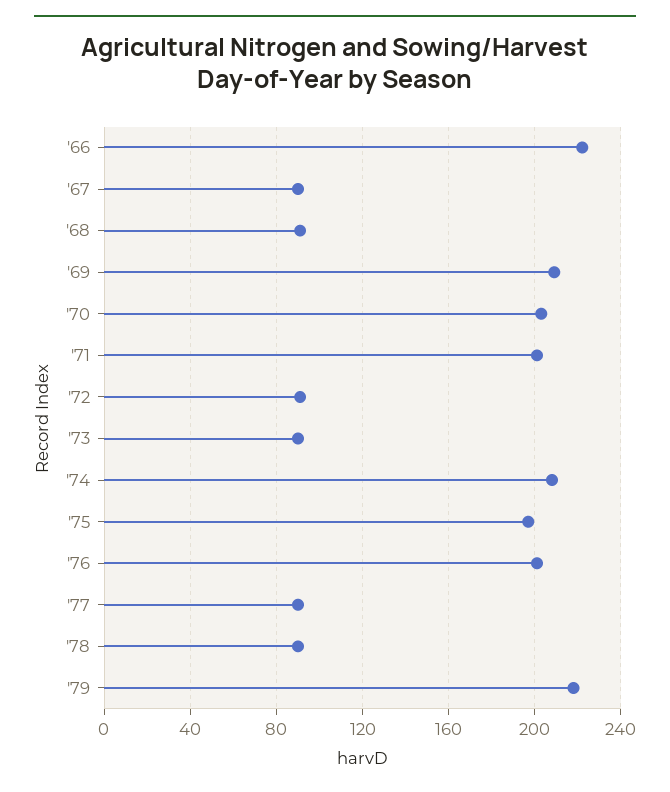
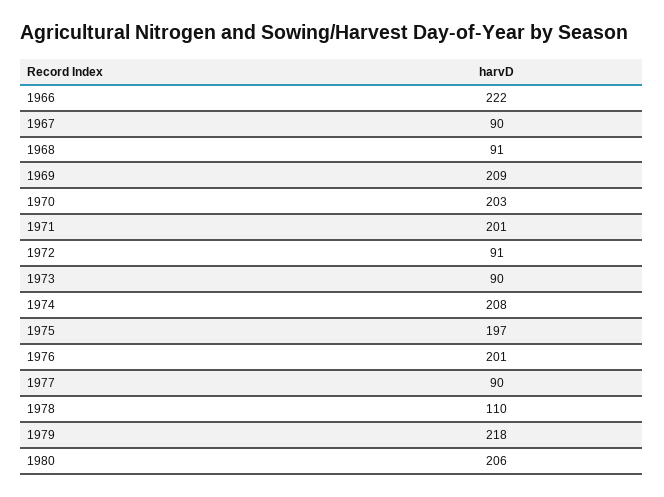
'78: 90 -> 110
1980: none -> 206

